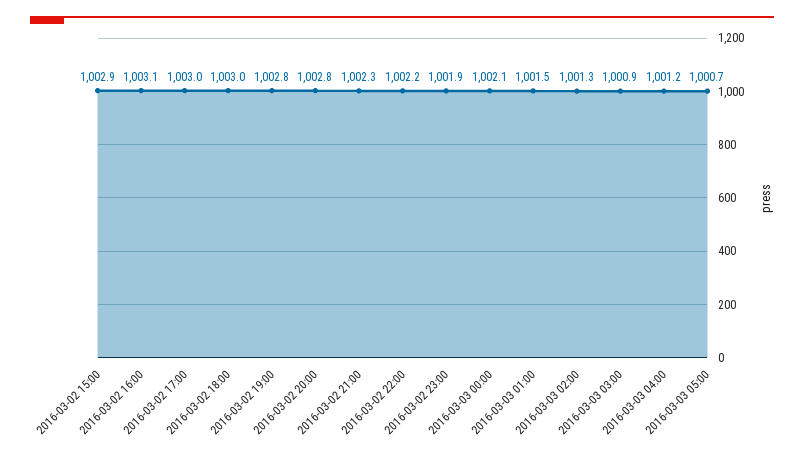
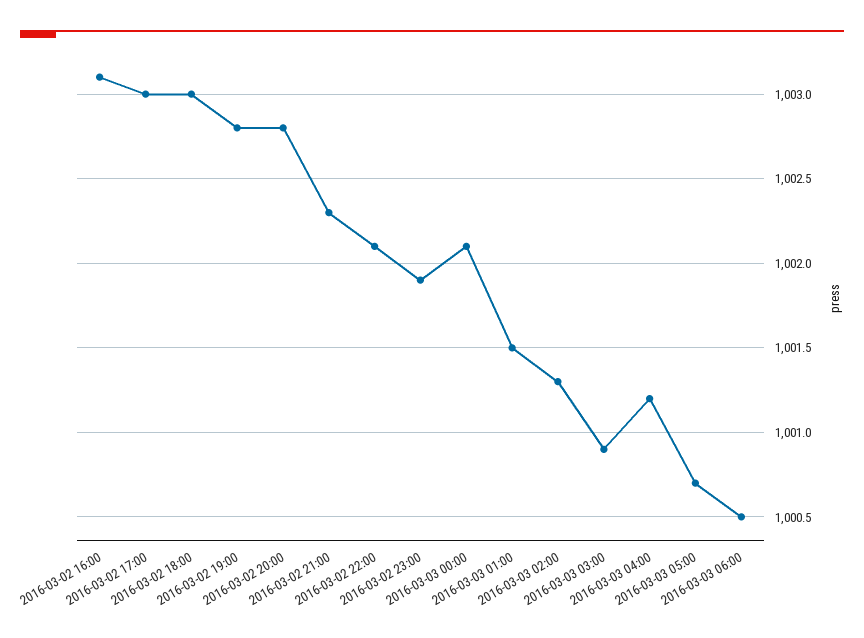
2016-03-02 15:00: 1002.9 -> none
2016-03-02 22:00: 1002.2 -> 1002.1
2016-03-03 06:00: none -> 1000.5

